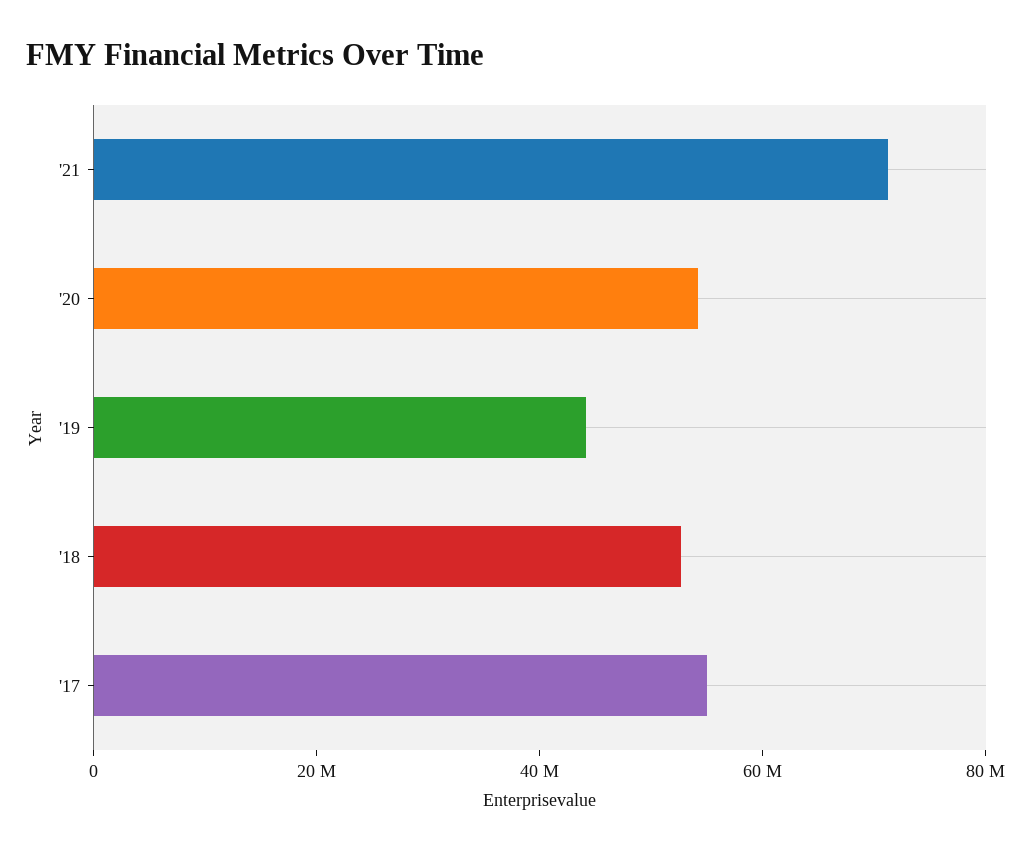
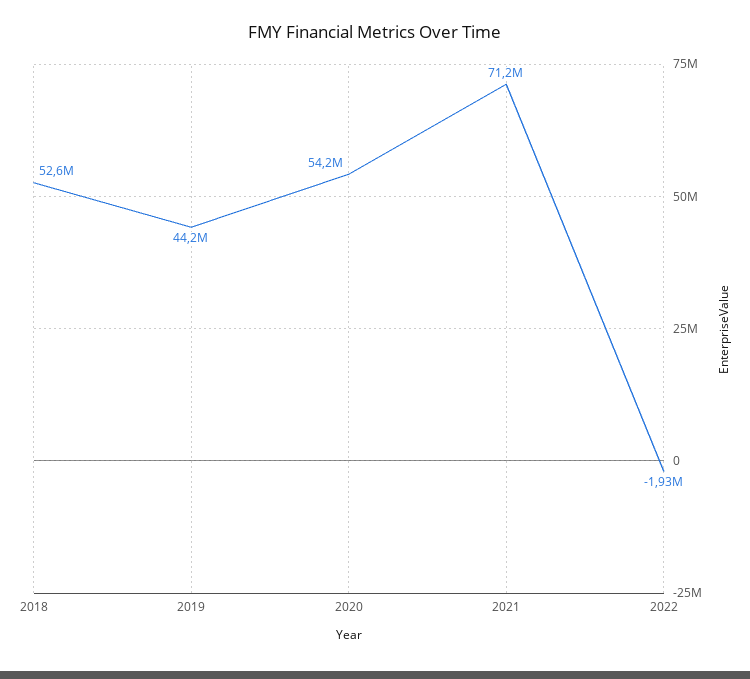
'17: 55000000 -> none
2022: none -> -1930000

